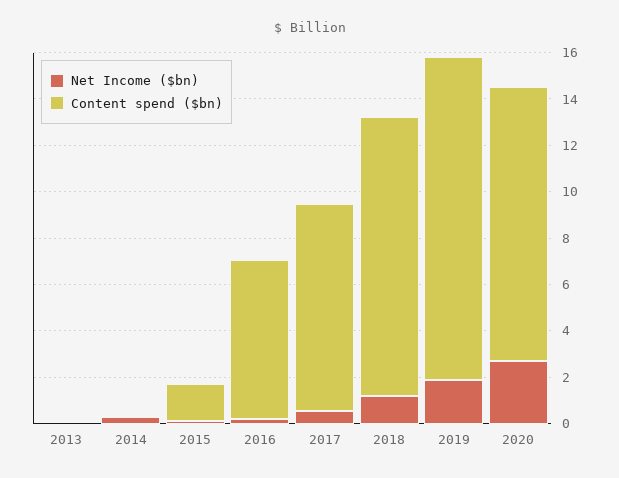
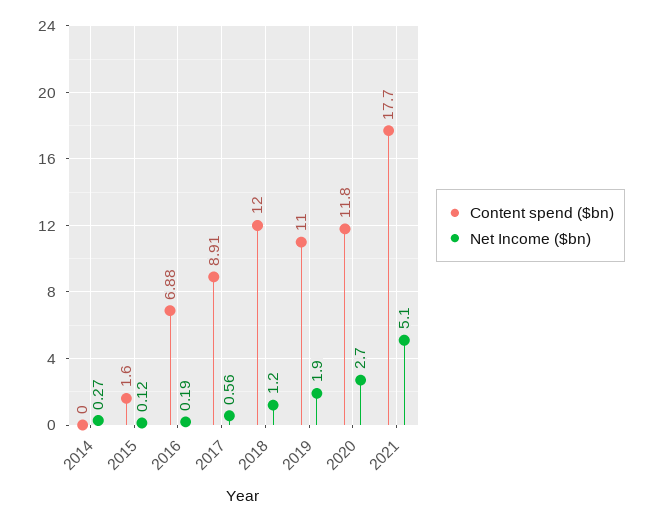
Net Income ($bn), 2013: 0 -> none
Content spend ($bn), 2013: 0 -> none
Content spend ($bn), 2019: 14 -> 11
Content spend ($bn), 2021: none -> 17.7
Net Income ($bn), 2021: none -> 5.1

